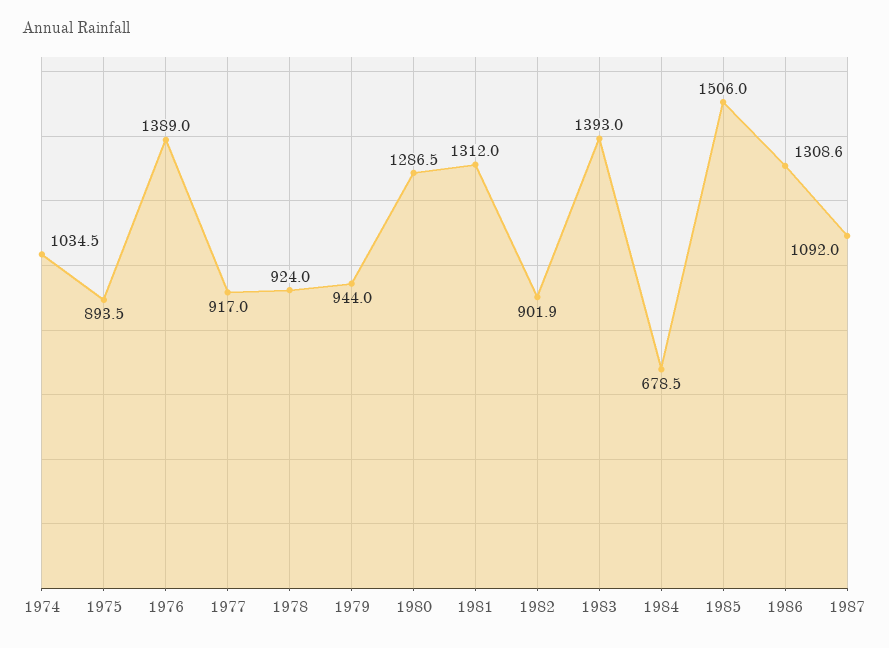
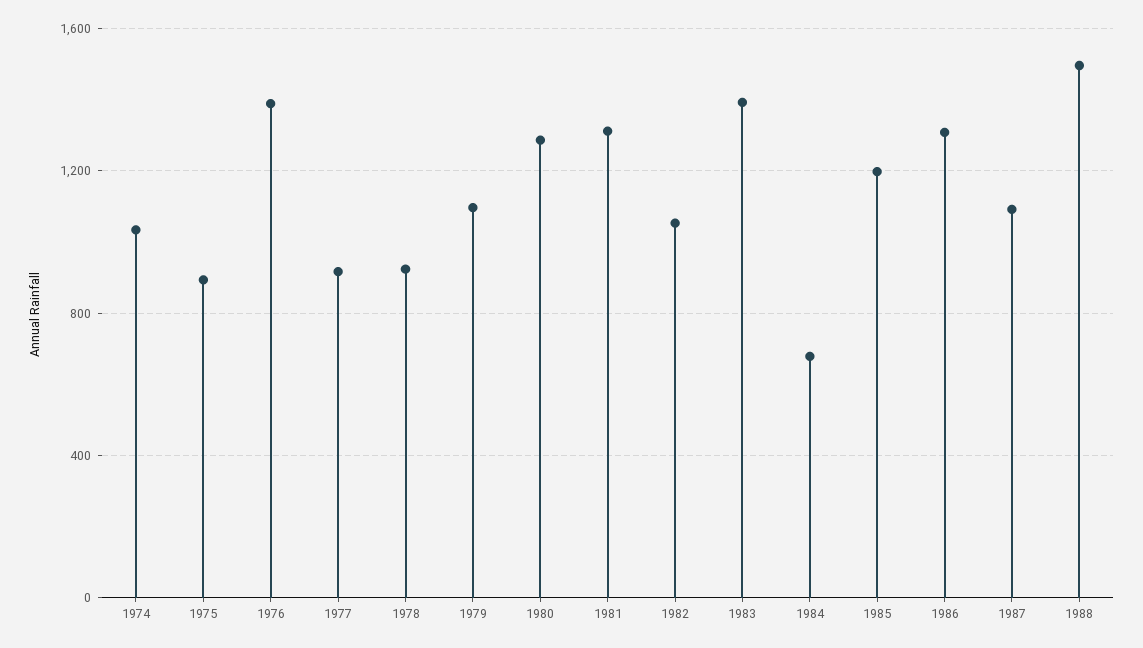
1979: 944 -> 1100
1982: 901.9 -> 1050
1985: 1506 -> 1200
1988: none -> 1500

